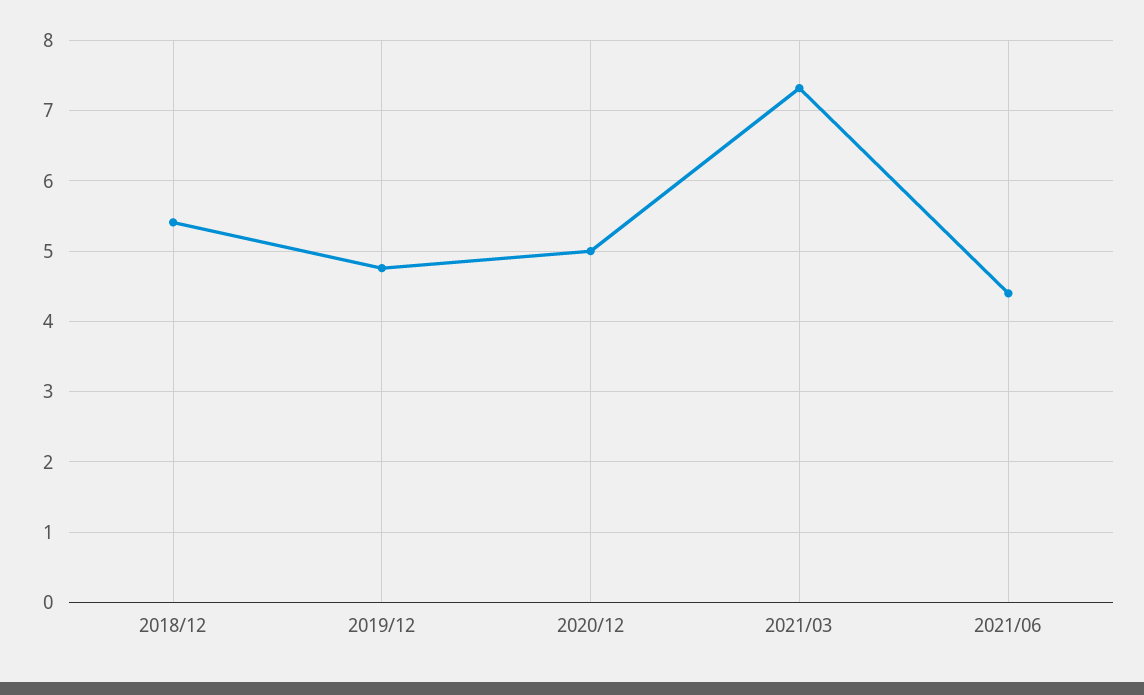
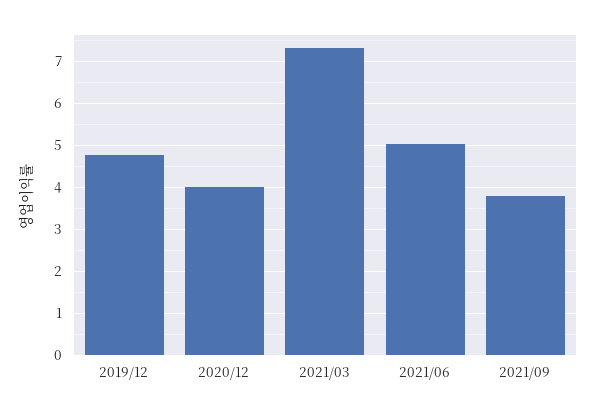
2018/12: 5.4 -> none
2020/12: 5 -> 4
2021/06: 4.4 -> 5
2021/09: none -> 3.8

